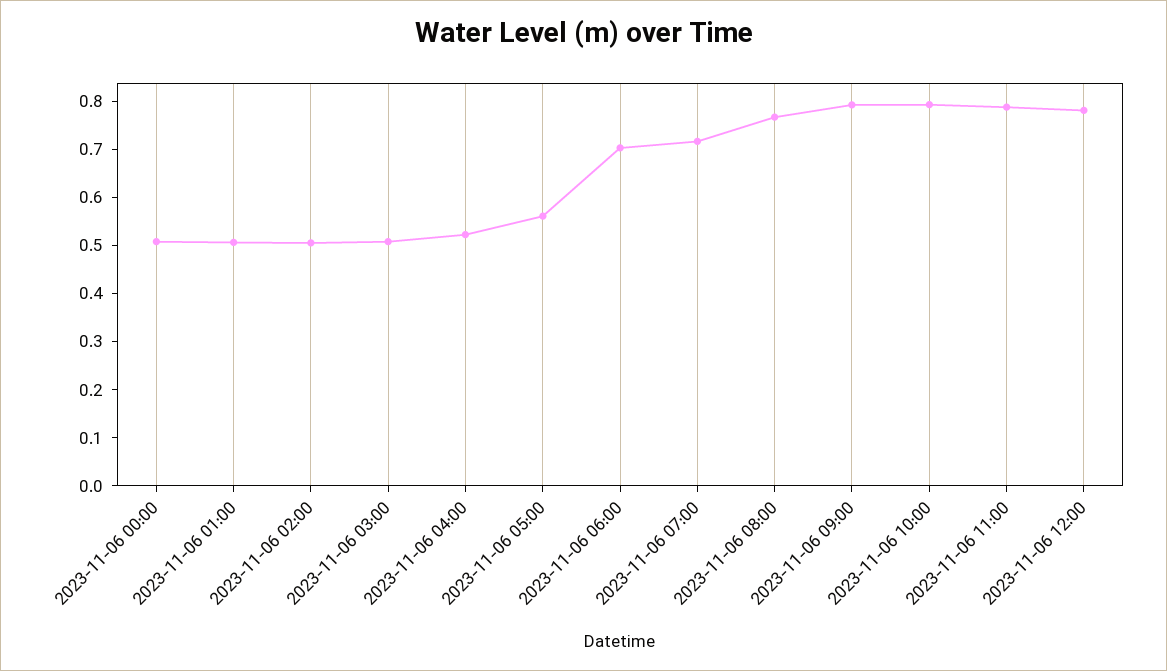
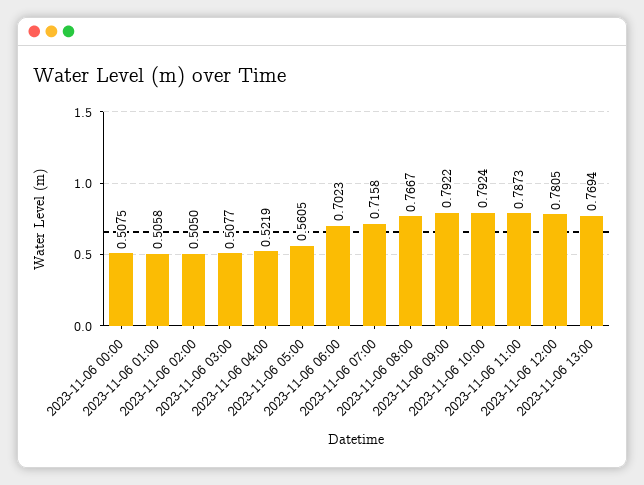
2023-11-06 13:00: none -> 0.7694

